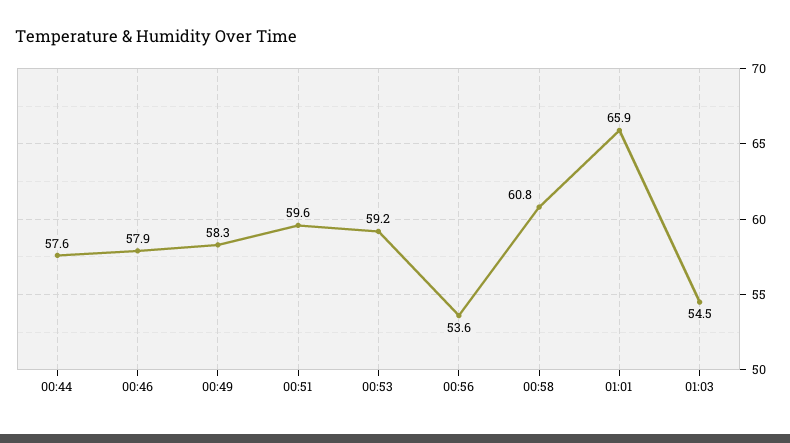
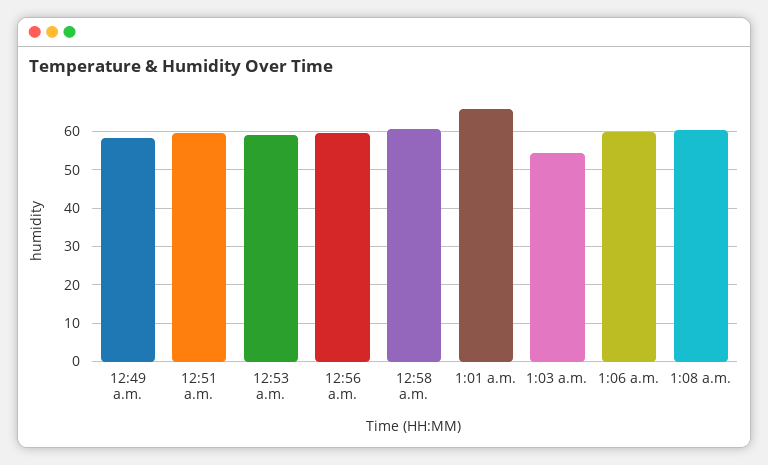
00:44: 57.6 -> none
00:46: 57.9 -> none
00:56: 53.6 -> 60
1:06 a.m.: none -> 60
1:08 a.m.: none -> 60

